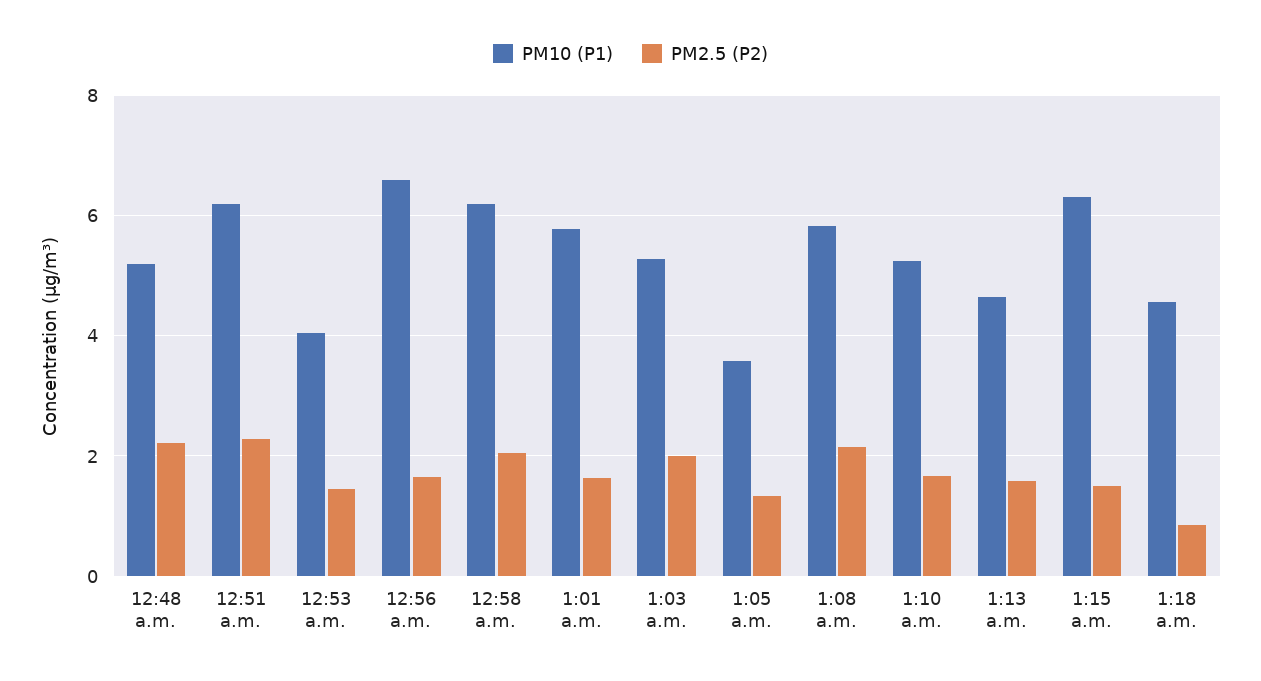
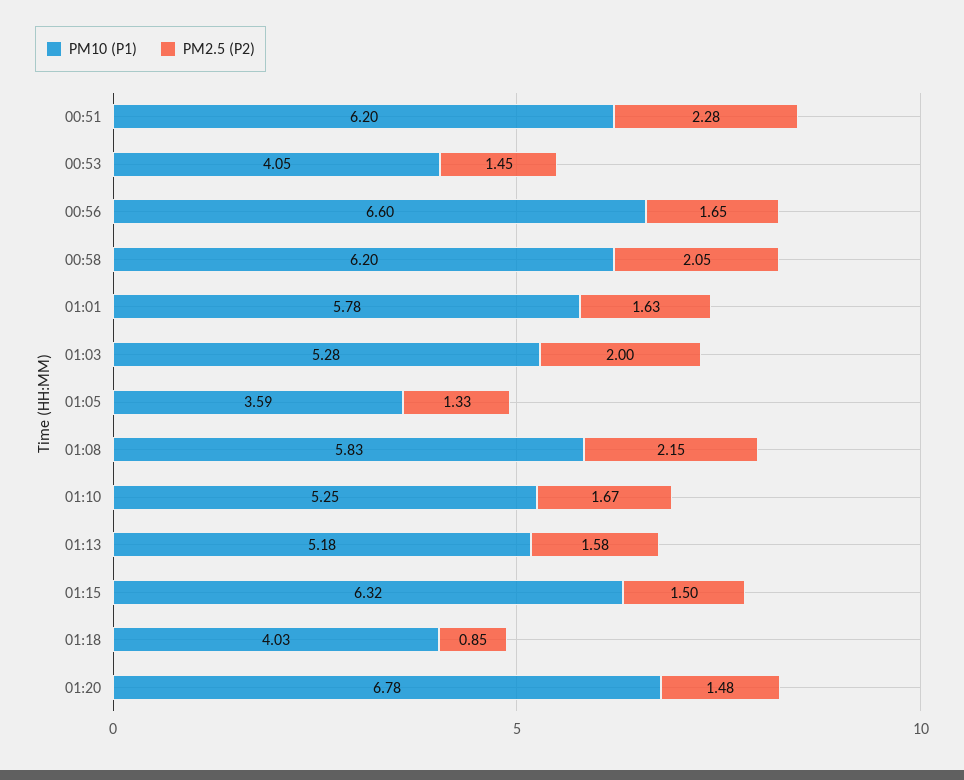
PM10 (P1), 12:48 a.m.: 5.2 -> none
PM2.5 (P2), 12:48 a.m.: 2.2 -> none
PM10 (P1), 1:13 a.m.: 4.6 -> 5.18
PM10 (P1), 1:18 a.m.: 4.6 -> 4.03
PM10 (P1), 01:20: none -> 6.78
PM2.5 (P2), 01:20: none -> 1.48

